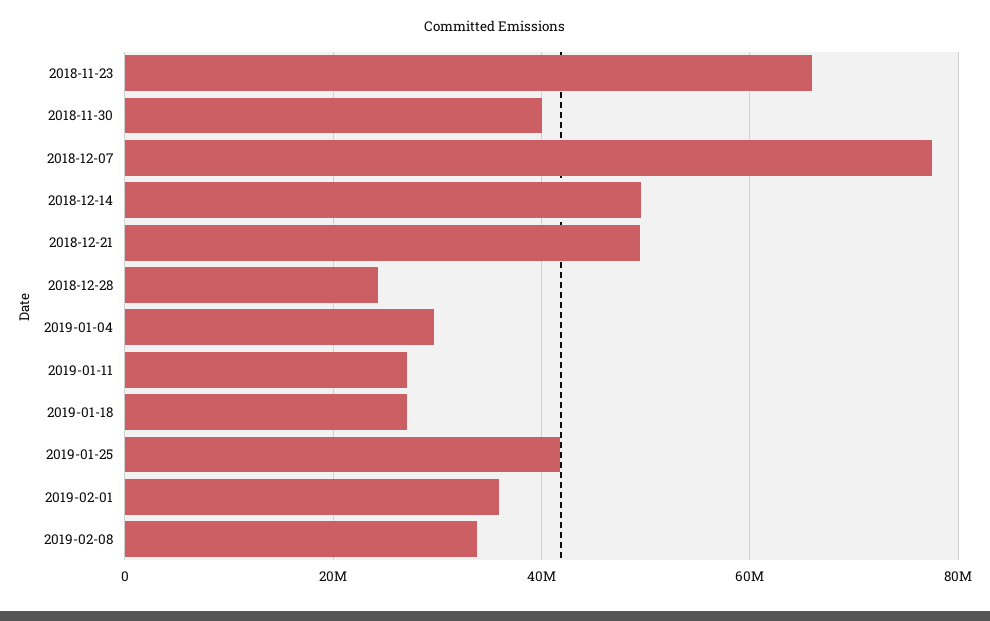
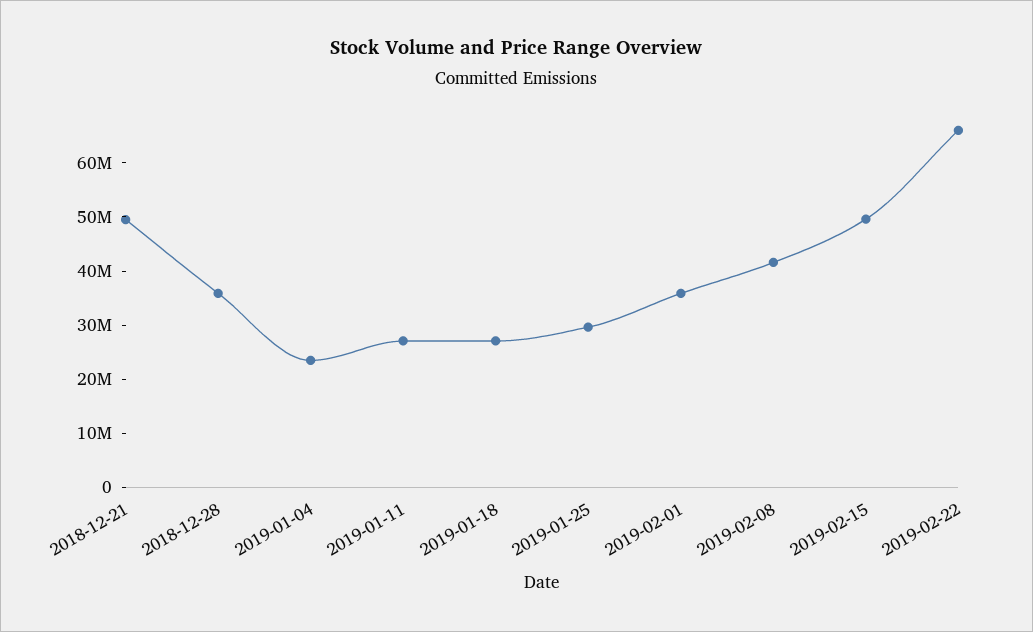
2018-11-23: 66000000 -> none
2018-11-30: 40000000 -> none
2018-12-07: 78000000 -> none
2018-12-14: 50000000 -> none
2018-12-28: 24000000 -> 36000000
2019-01-04: 30000000 -> 24000000
2019-01-25: 42000000 -> 30000000
2019-02-08: 34000000 -> 42000000
2019-02-15: none -> 50000000
2019-02-22: none -> 66000000

